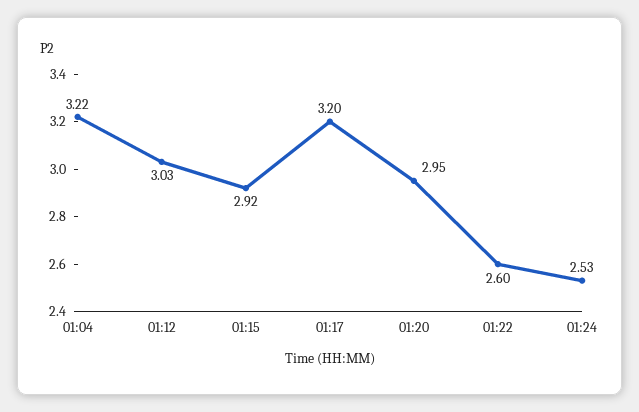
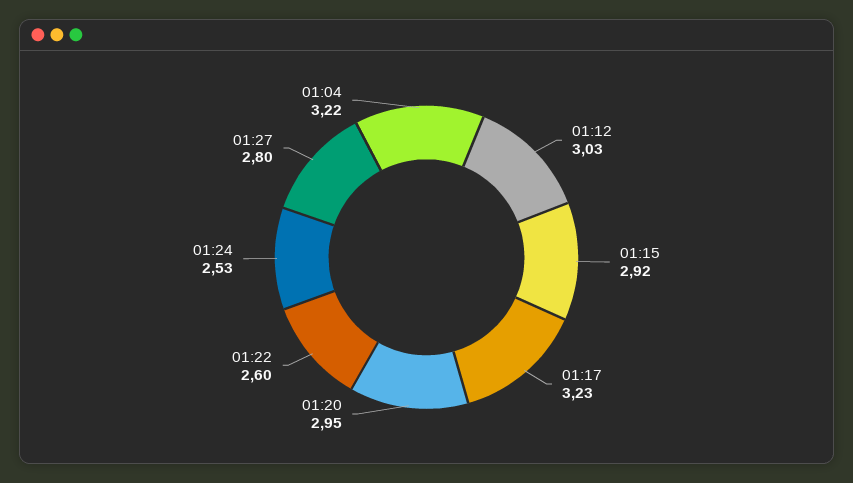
01:17: 3.2 -> 3.23
01:27: none -> 2.8

